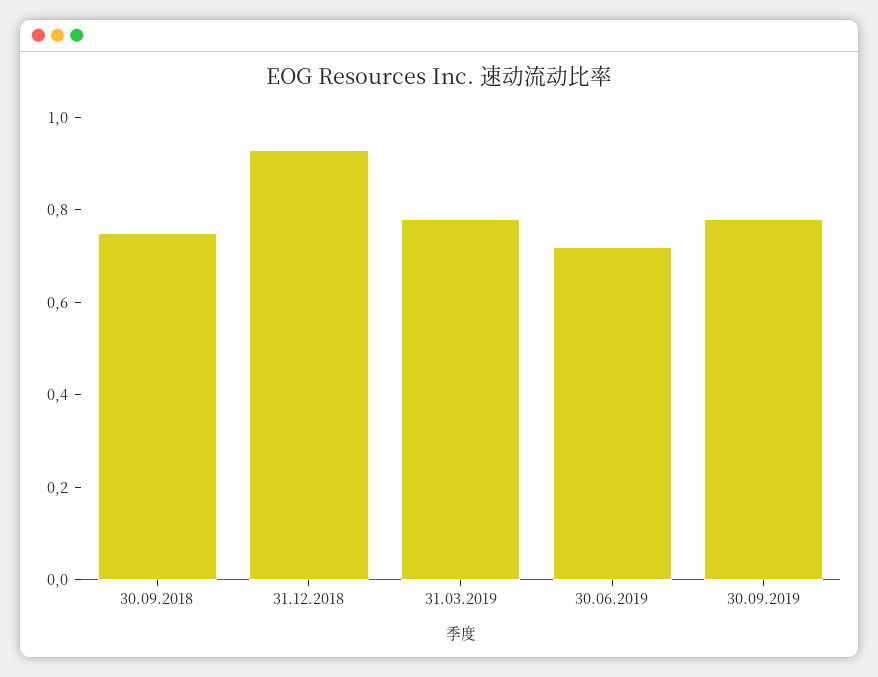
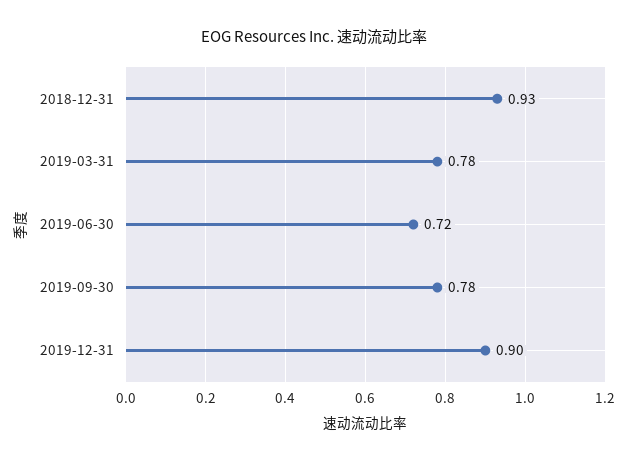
30.09.2018: 0.75 -> none
2019-12-31: none -> 0.9

